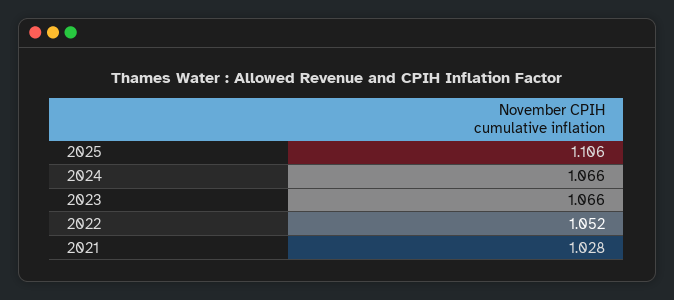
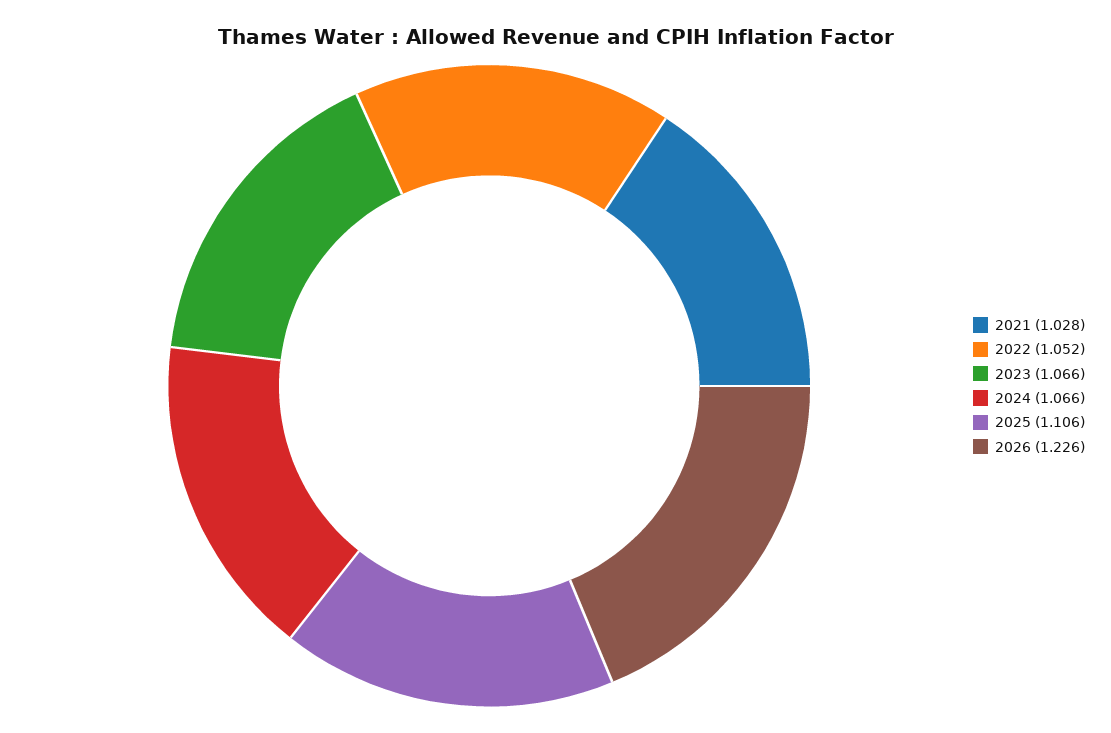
2026: none -> 1.226

